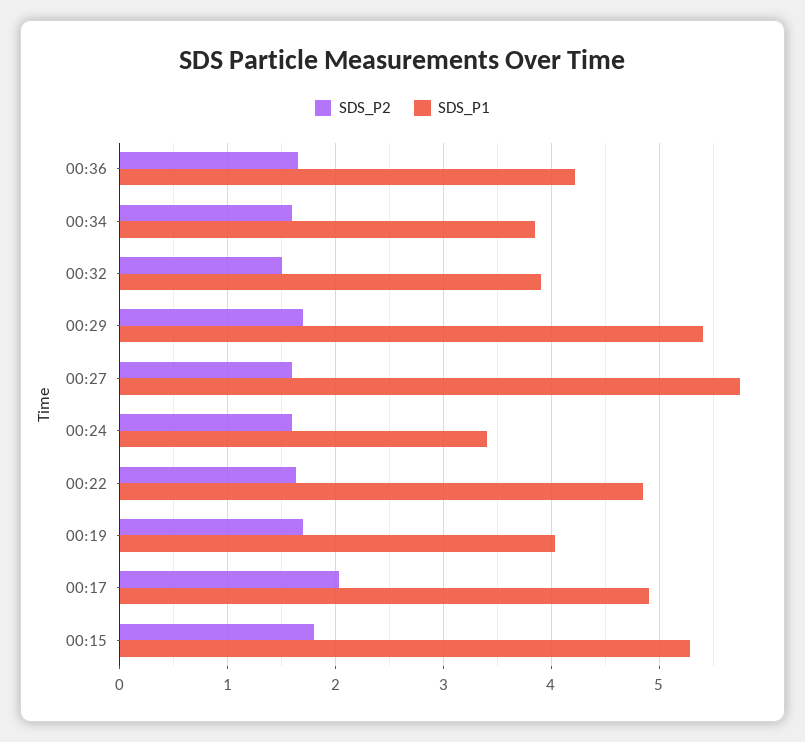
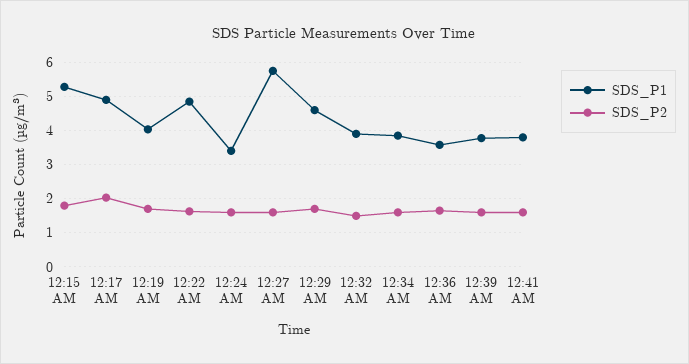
SDS_P1, 00:36: 4.2 -> 3.6
SDS_P1, 00:29: 5.4 -> 4.6
SDS_P1, 12:39 AM: none -> 3.8
SDS_P2, 12:39 AM: none -> 1.6
SDS_P1, 12:41 AM: none -> 3.8
SDS_P2, 12:41 AM: none -> 1.6

